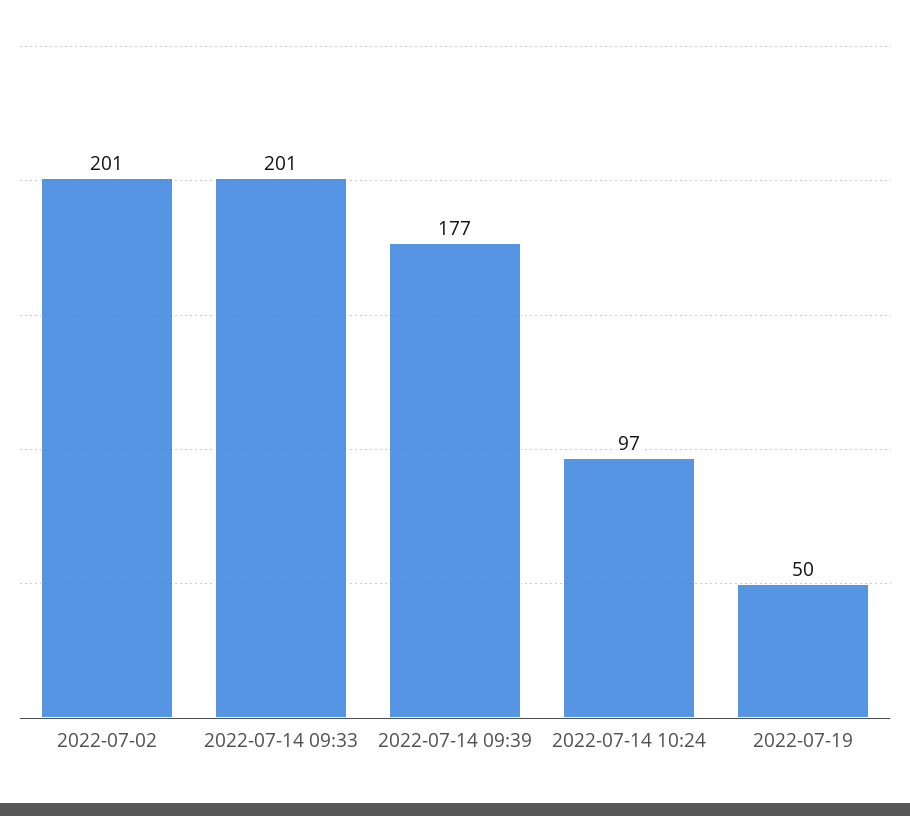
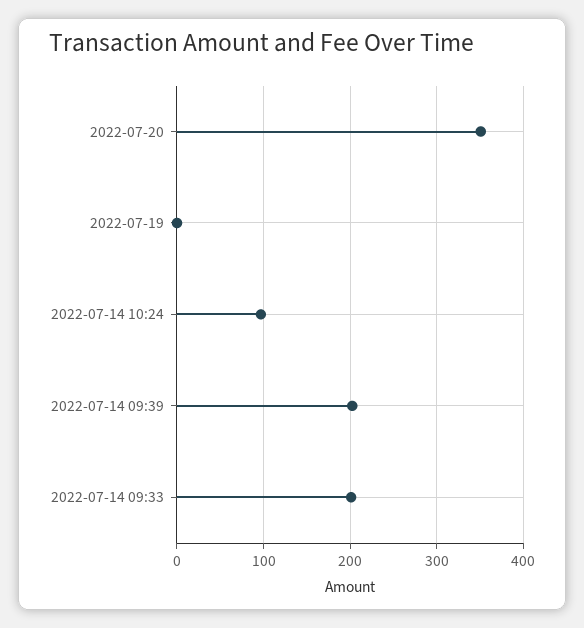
2022-07-02: 201 -> none
2022-07-14 09:39: 177 -> 200
2022-07-19: 50 -> 0
2022-07-20: none -> 350

